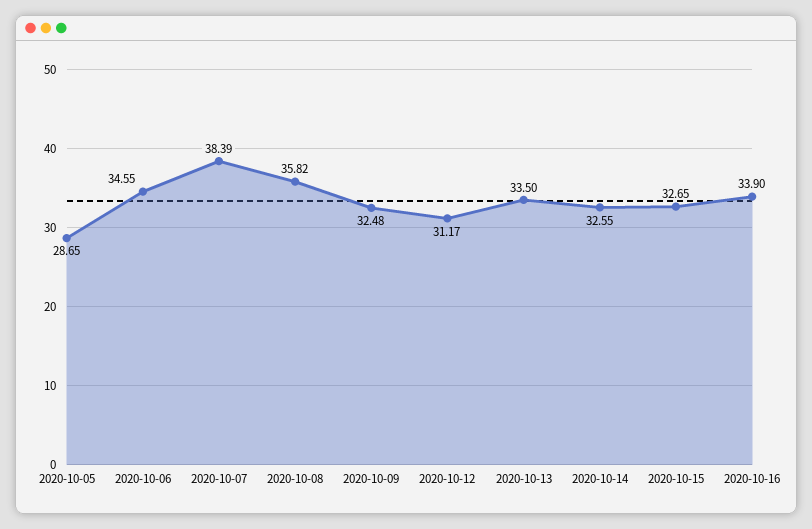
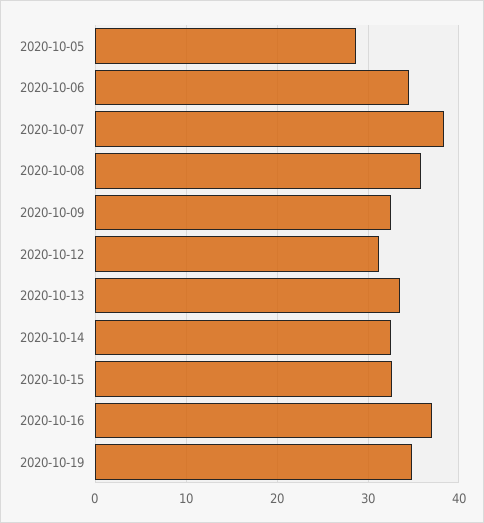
2020-10-16: 33.9 -> 37
2020-10-19: none -> 35

